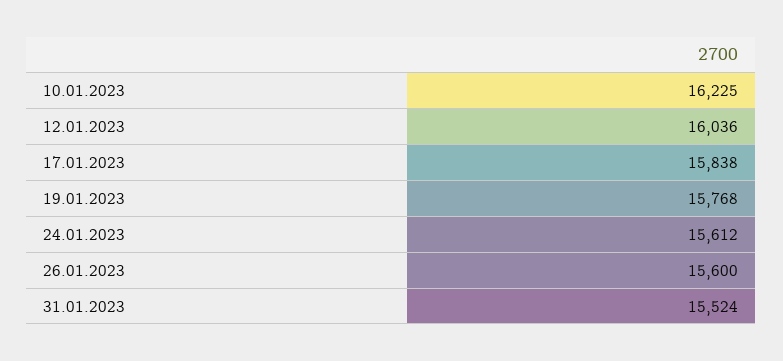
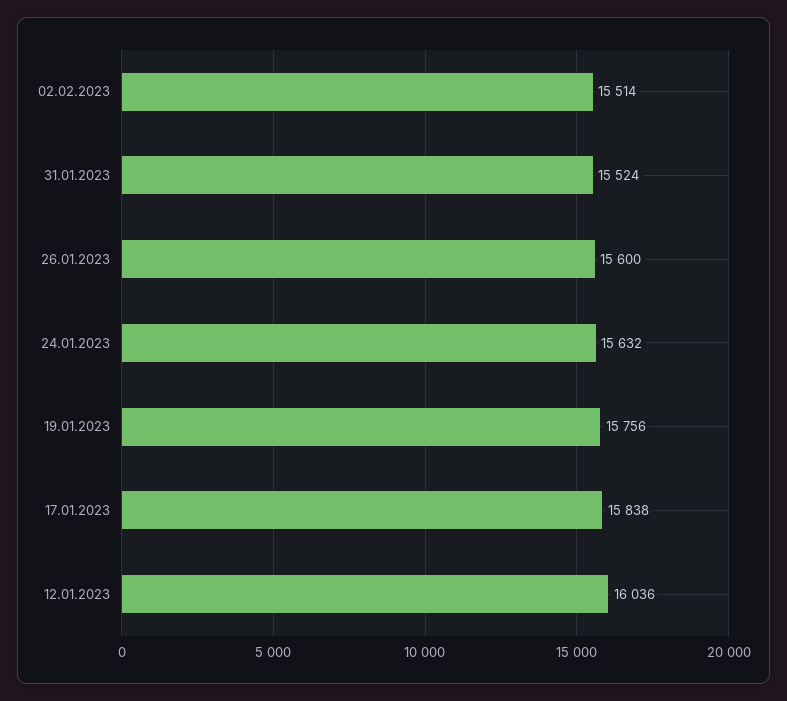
10.01.2023: 16225 -> none
19.01.2023: 15768 -> 15756
24.01.2023: 15612 -> 15632
02.02.2023: none -> 15514

